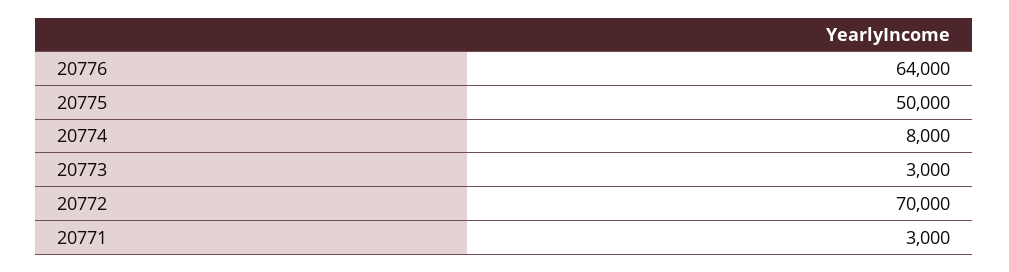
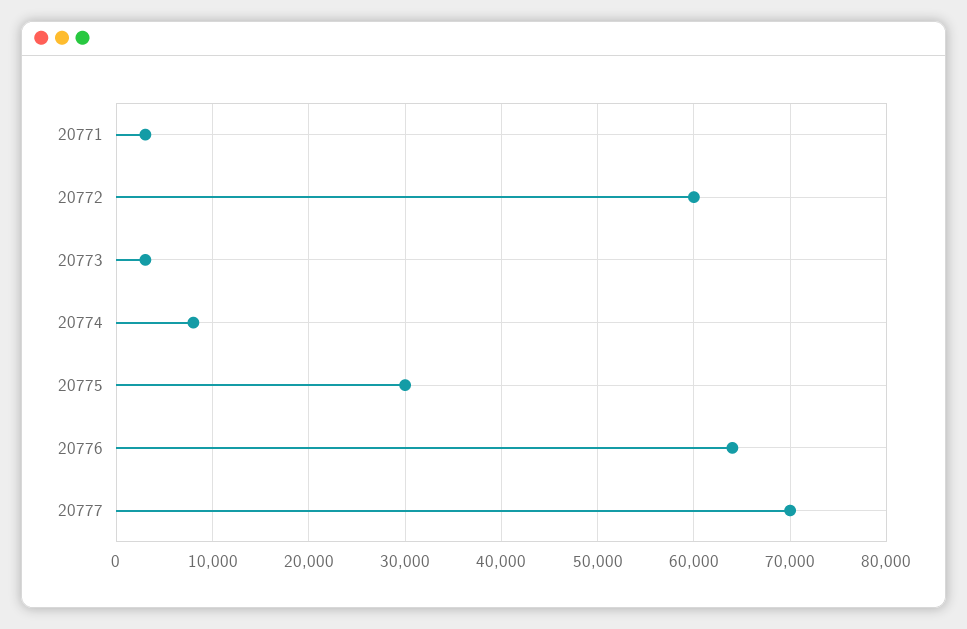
20775: 50000 -> 30000
20772: 70000 -> 60000
20777: none -> 70000

